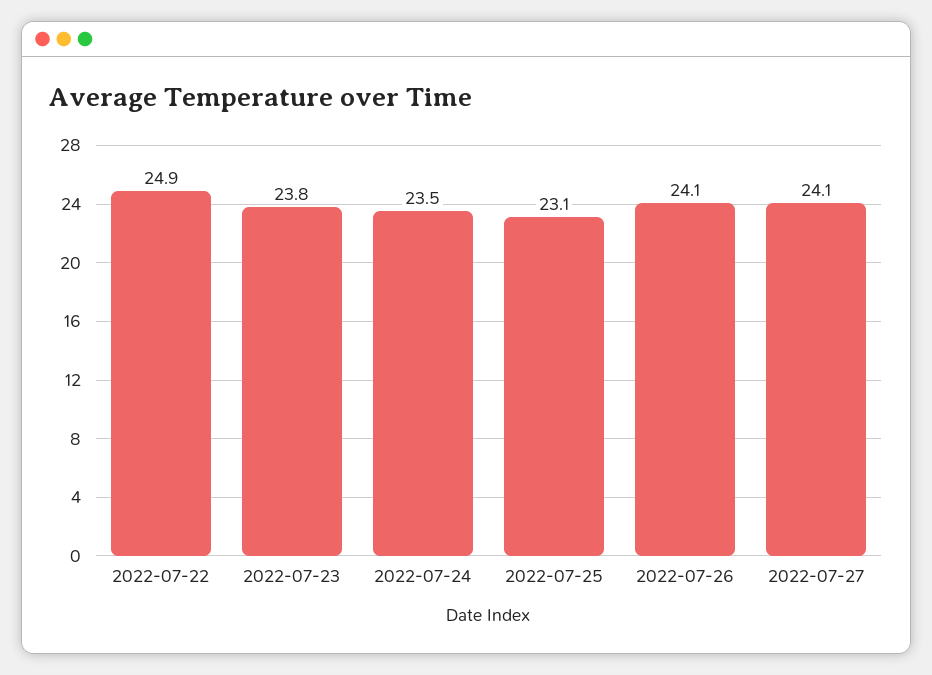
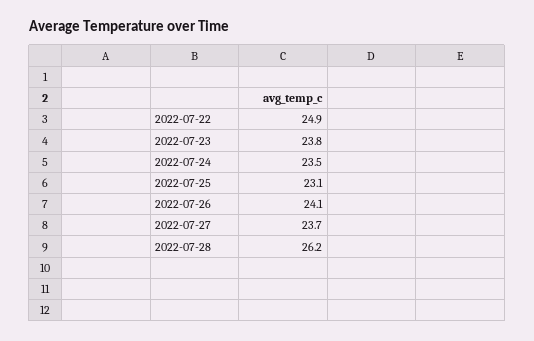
2022-07-27: 24.1 -> 23.7
2022-07-28: none -> 26.2

